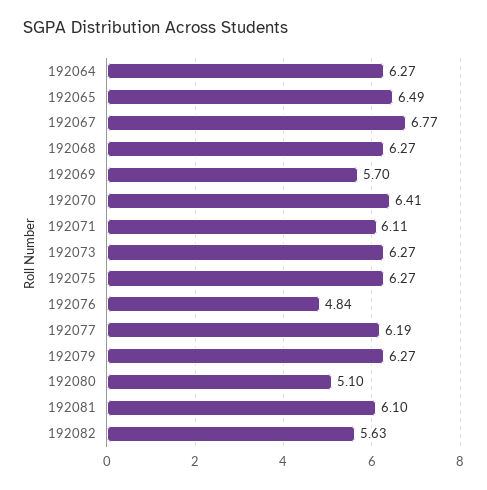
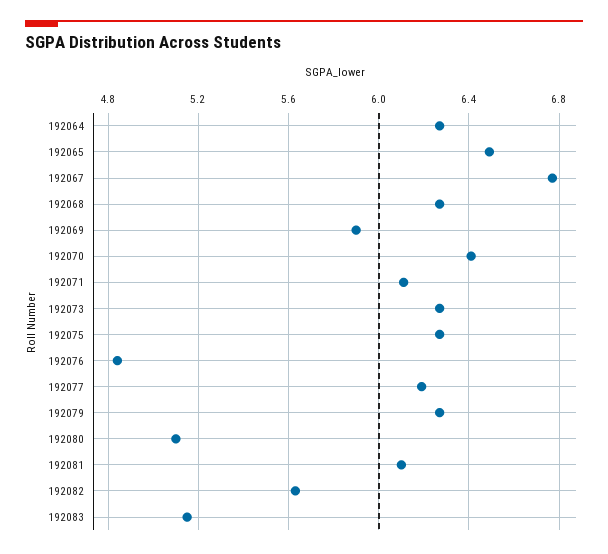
192069: 5.7 -> 5.9
192083: none -> 5.15

